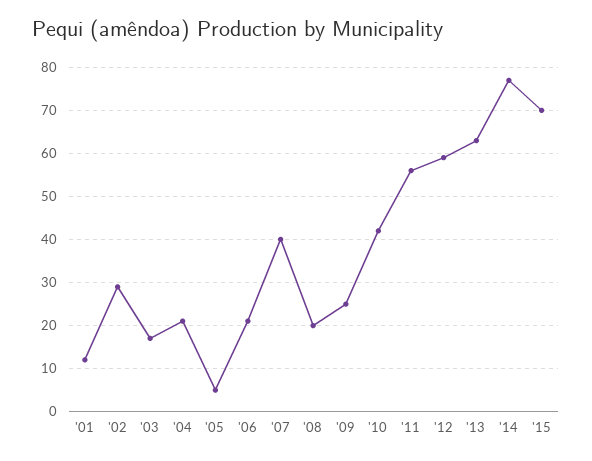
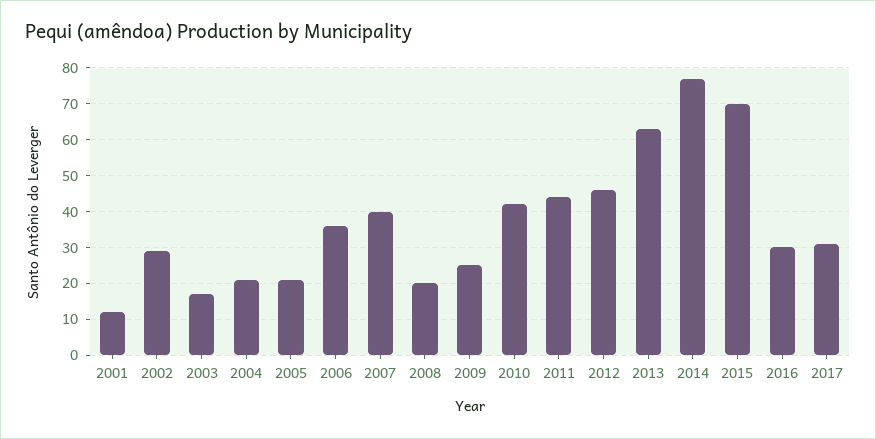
'05: 5 -> 20
'06: 20 -> 35
'11: 55 -> 45
'12: 60 -> 45
2016: none -> 30
2017: none -> 30

